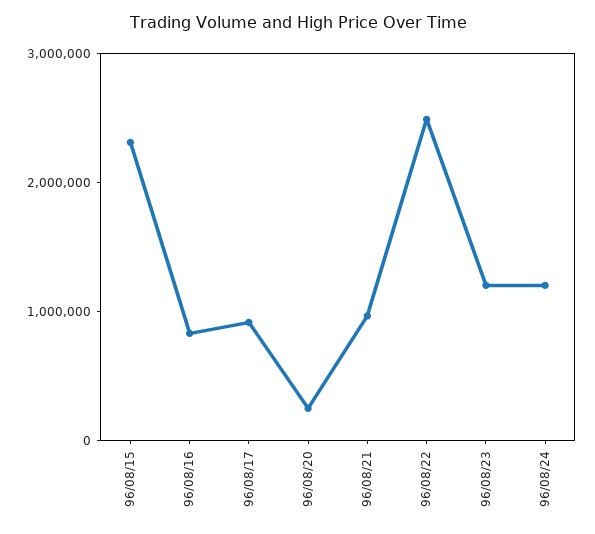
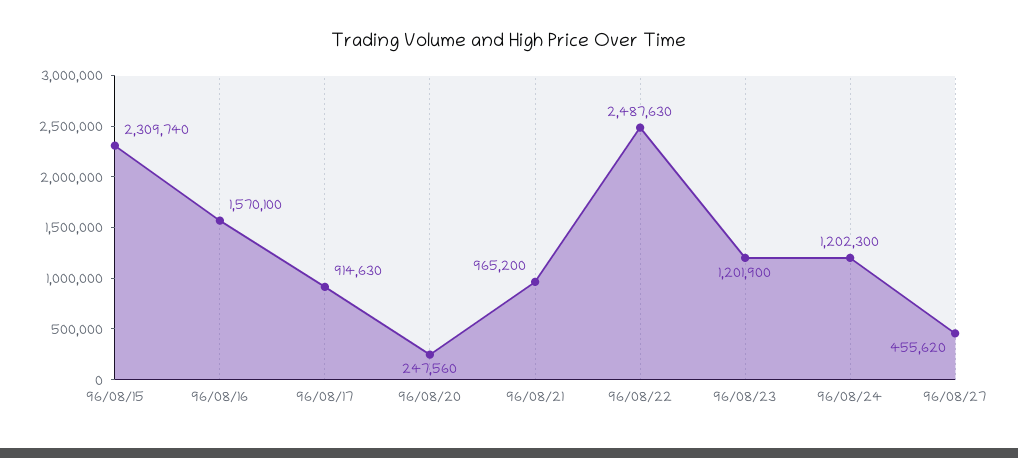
96/08/16: 800000 -> 1570100
96/08/27: none -> 455620

